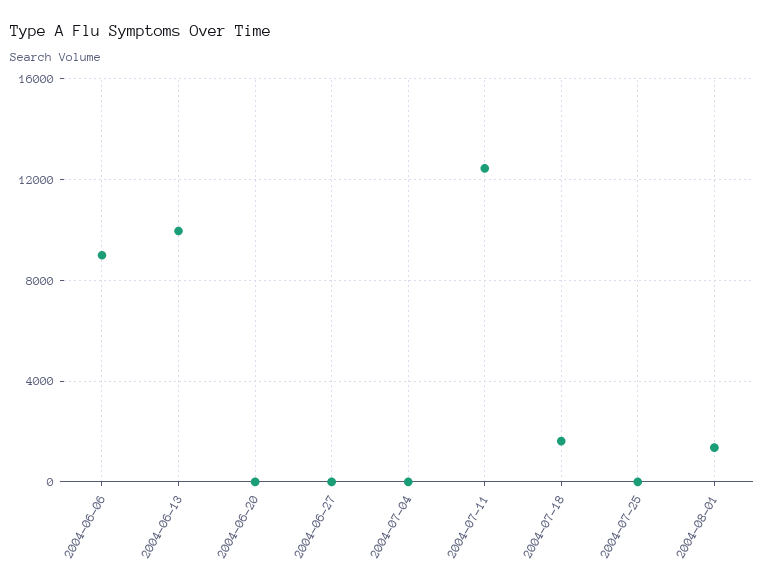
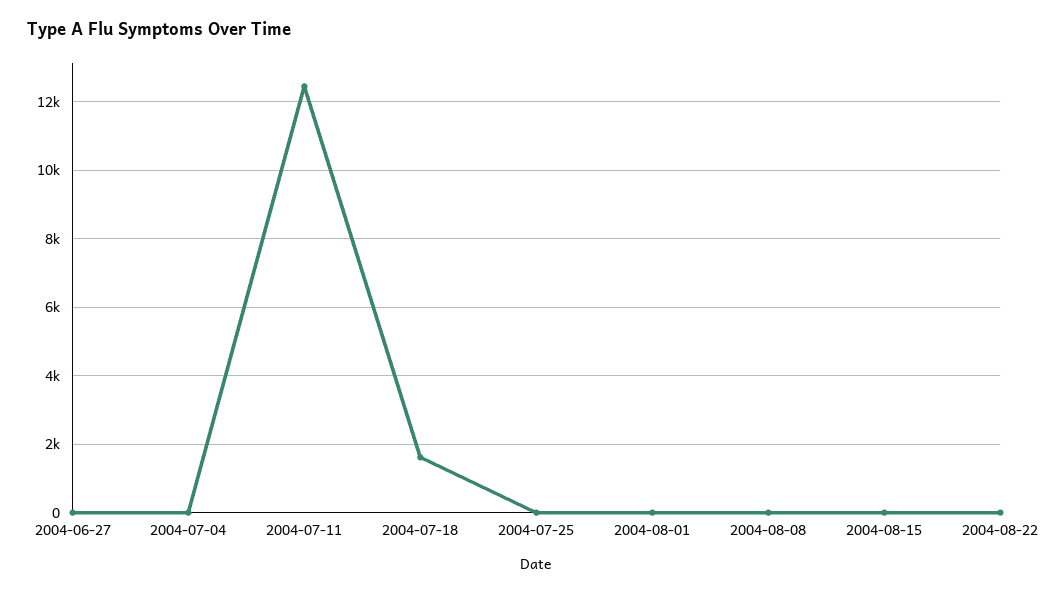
2004-06-06: 9000 -> none
2004-06-13: 10000 -> none
2004-06-20: 0 -> none
2004-08-01: 1500 -> 0
2004-08-08: none -> 0
2004-08-15: none -> 0
2004-08-22: none -> 0

